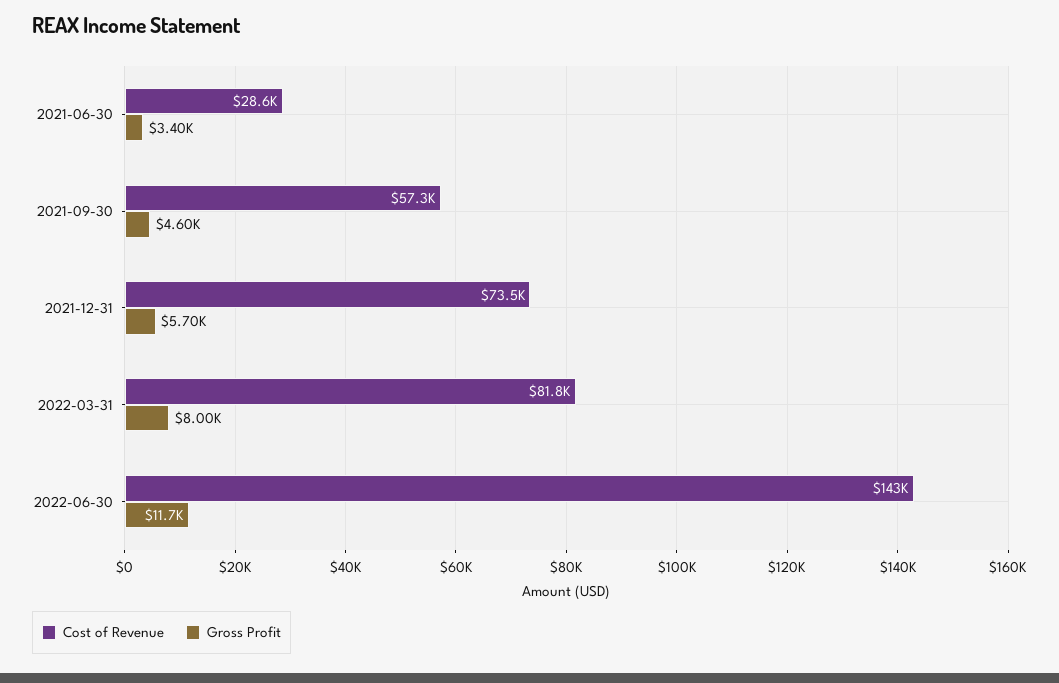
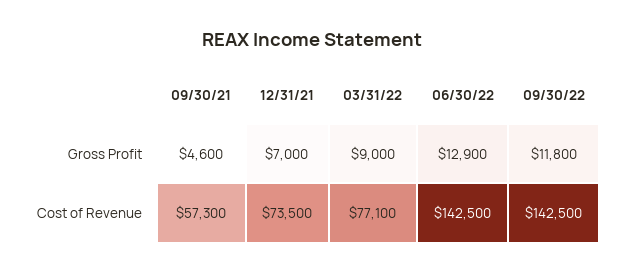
Cost of Revenue, 2021-06-30: 28600 -> none
Gross Profit, 2021-06-30: 3400 -> none
Gross Profit, 2021-12-31: 5700 -> 7000
Cost of Revenue, 2022-03-31: 81800 -> 77100
Gross Profit, 2022-03-31: 8000 -> 9000
Gross Profit, 2022-06-30: 11700 -> 12900
Gross Profit, 09/30/22: none -> 11800
Cost of Revenue, 09/30/22: none -> 142500

